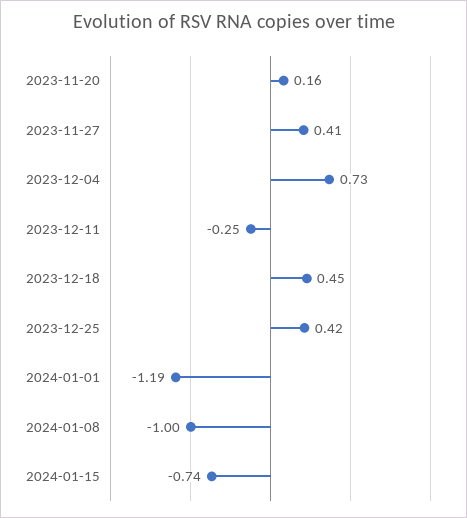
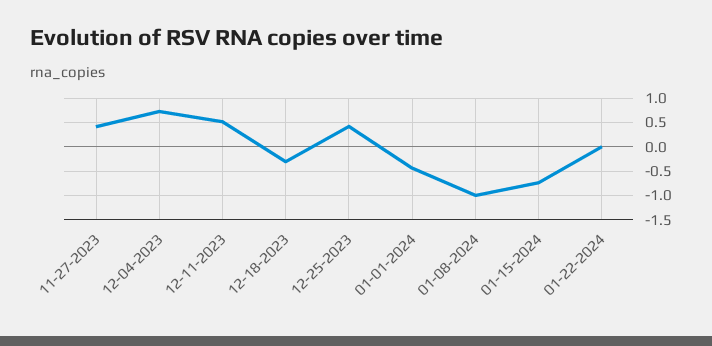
2023-11-20: 0.16 -> none
2023-12-11: -0.25 -> 0.5
2023-12-18: 0.45 -> -0.25
2024-01-01: -1.19 -> -0.5
01-22-2024: none -> 0

